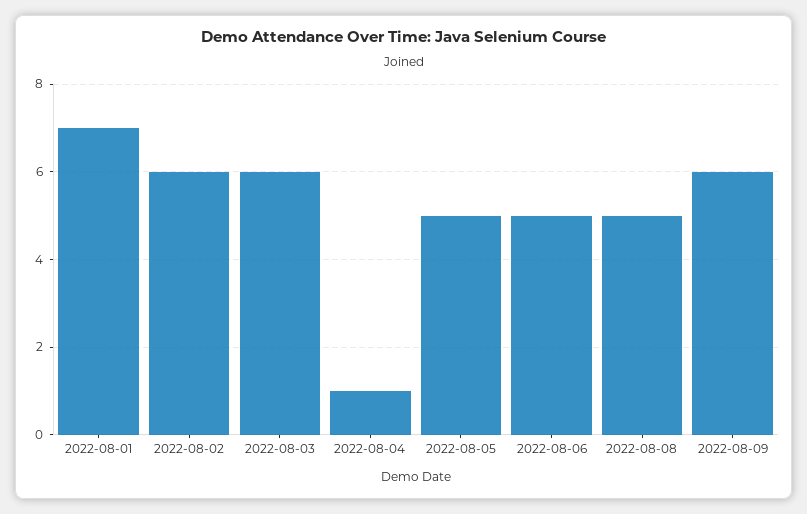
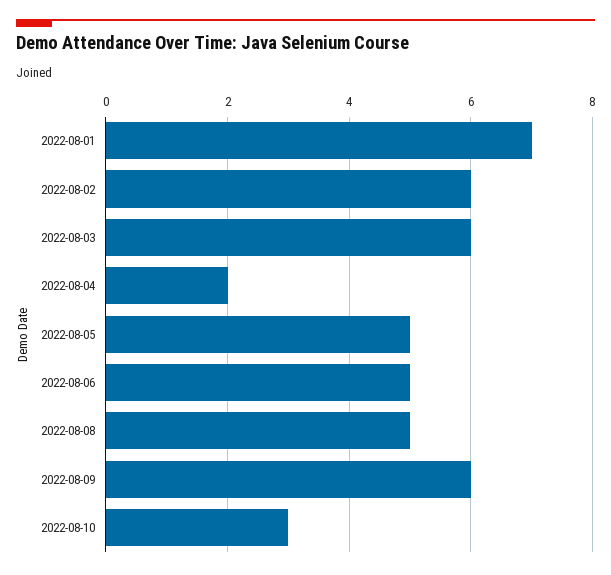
2022-08-04: 1 -> 2
2022-08-10: none -> 3

